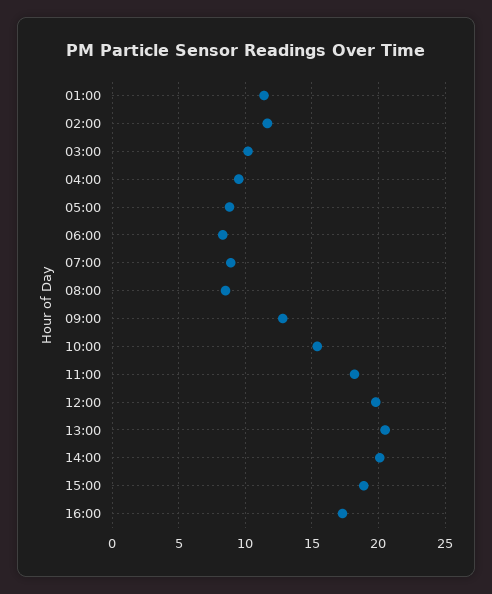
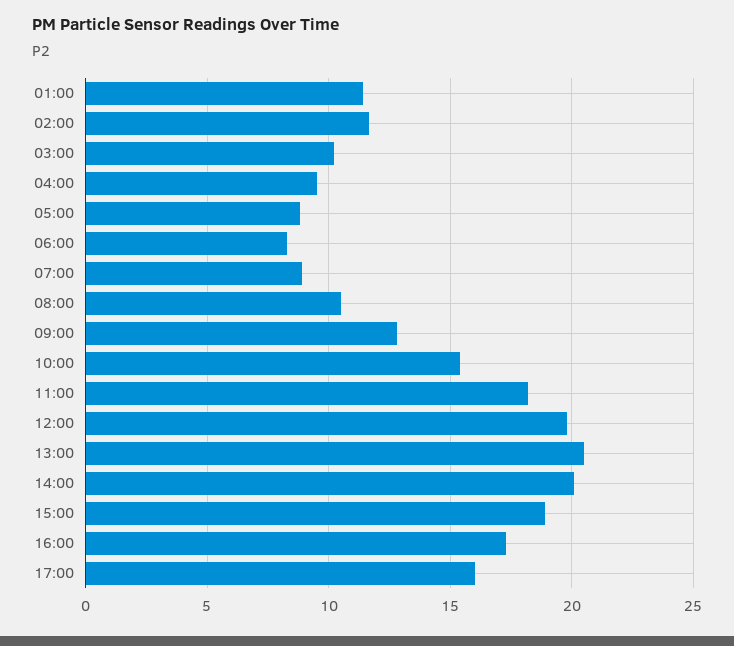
08:00: 8.5 -> 10.5
17:00: none -> 16

